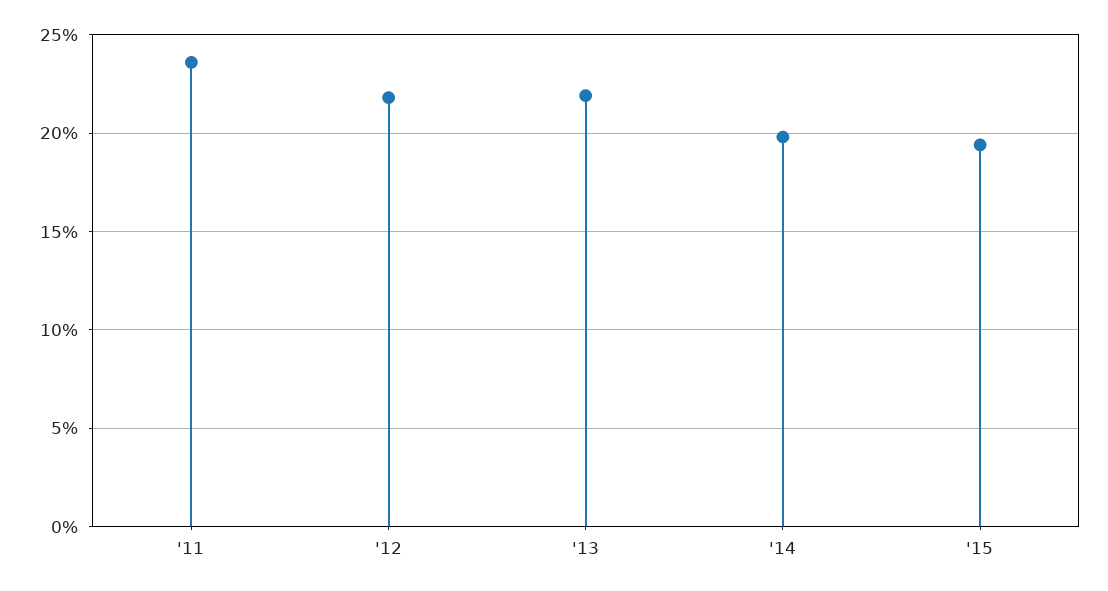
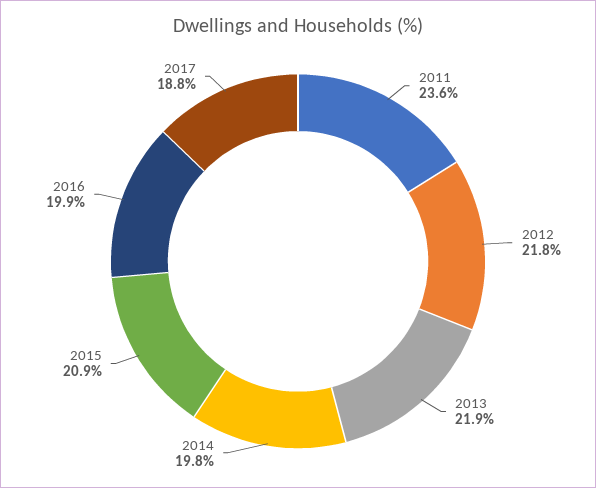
'15: 19.5 -> 20.9
2016: none -> 19.9
2017: none -> 18.8

